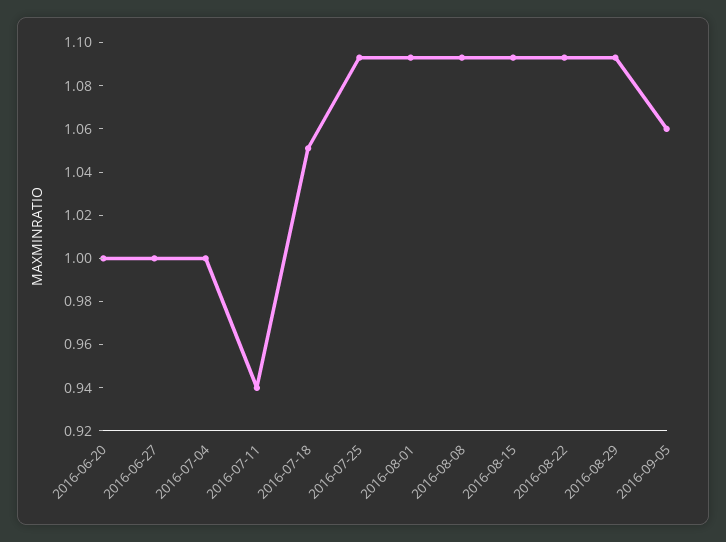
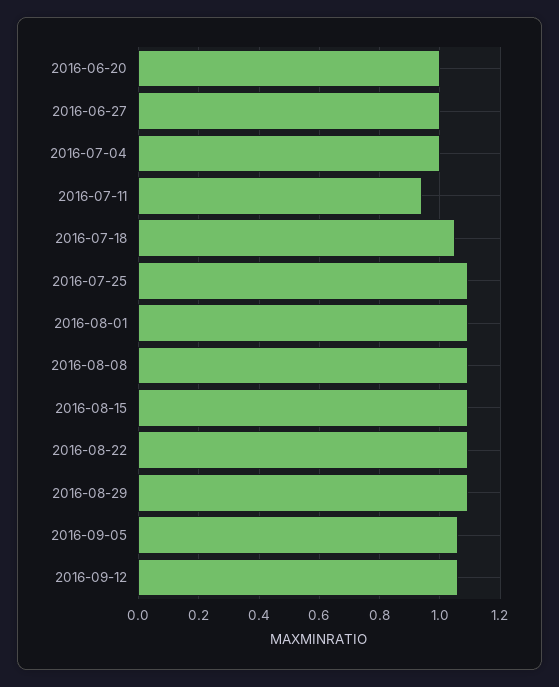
2016-09-12: none -> 1.06

